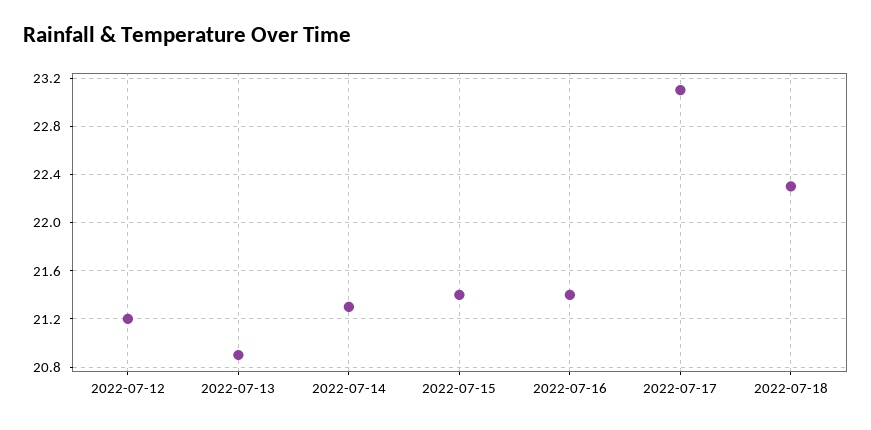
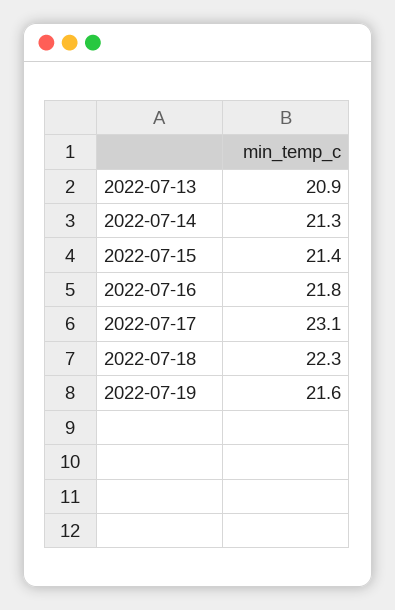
2022-07-12: 21.2 -> none
2022-07-16: 21.4 -> 21.8
2022-07-19: none -> 21.6

